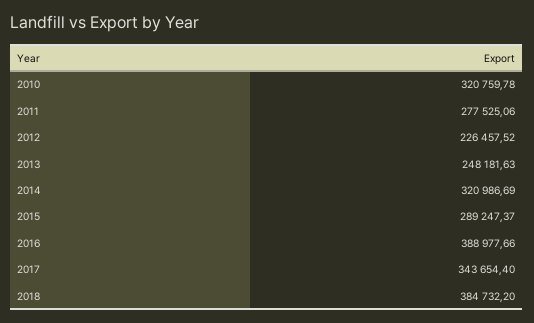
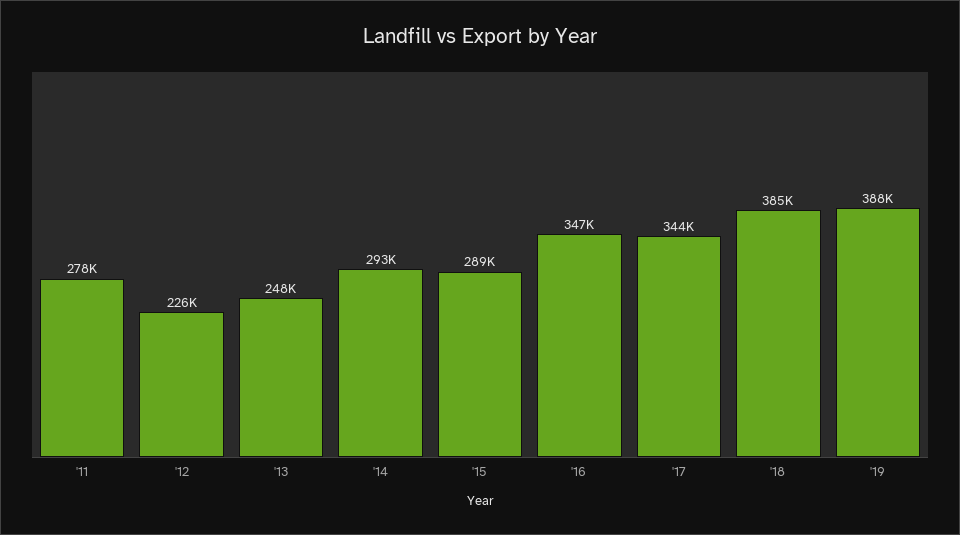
2010: 320759.78 -> none
2014: 320986.69 -> 293000
2016: 388977.66 -> 347000
'19: none -> 388000

